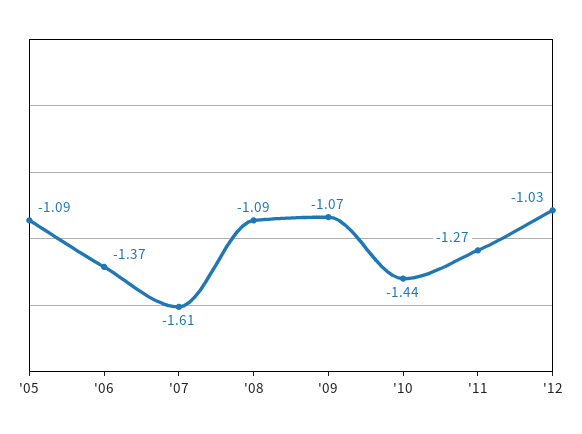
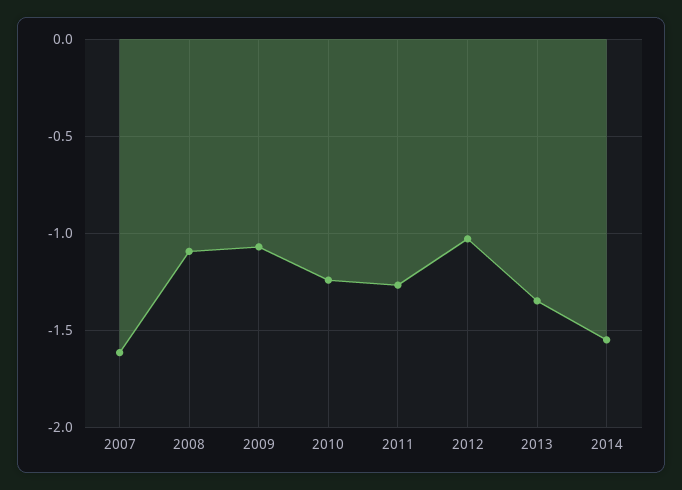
'05: -1.09 -> none
'06: -1.37 -> none
'10: -1.44 -> -1.25
2013: none -> -1.35
2014: none -> -1.55

